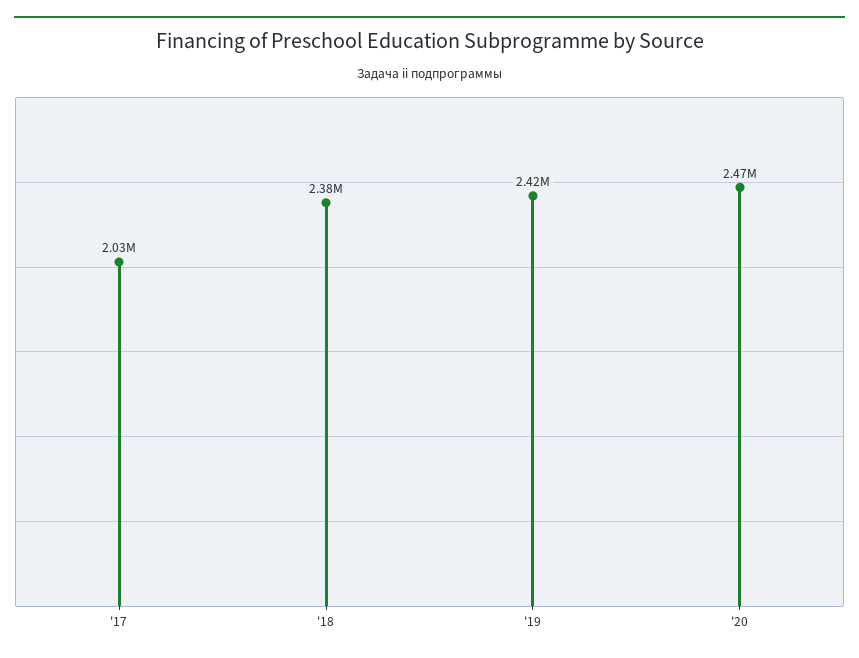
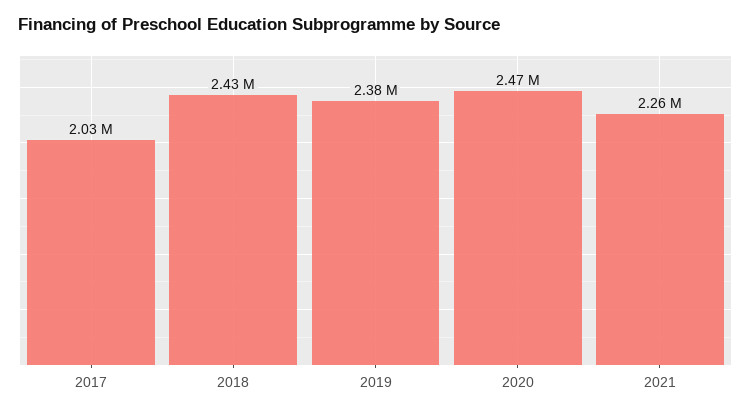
'18: 2380000 -> 2430000
'19: 2420000 -> 2380000
2021: none -> 2260000

